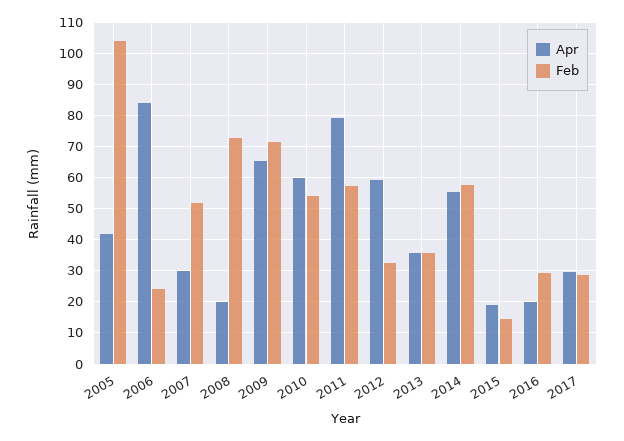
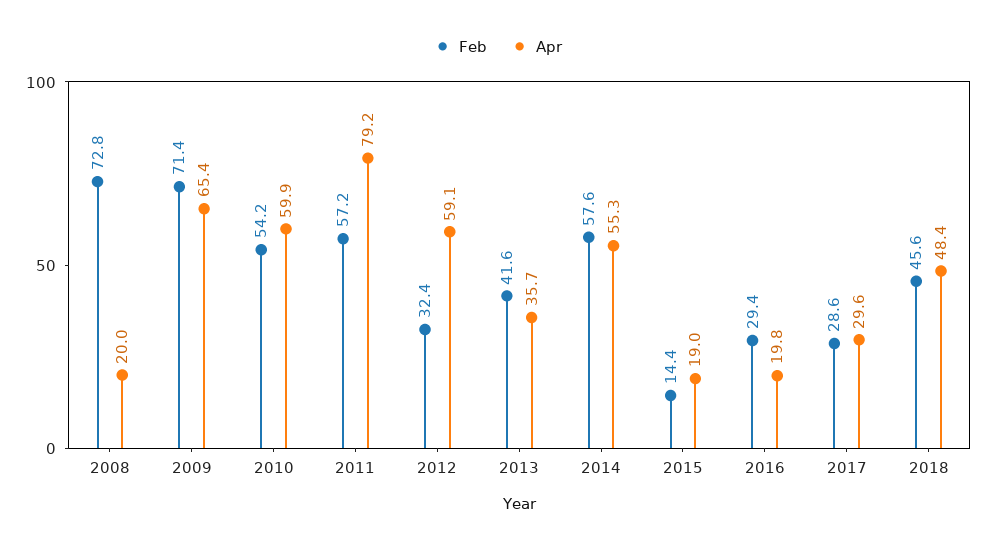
Apr, 2005: 42 -> none
Feb, 2005: 104 -> none
Apr, 2006: 84 -> none
Feb, 2006: 24 -> none
Apr, 2007: 30 -> none
Feb, 2007: 52 -> none
Feb, 2013: 36 -> 41.6
Feb, 2018: none -> 45.6
Apr, 2018: none -> 48.4

